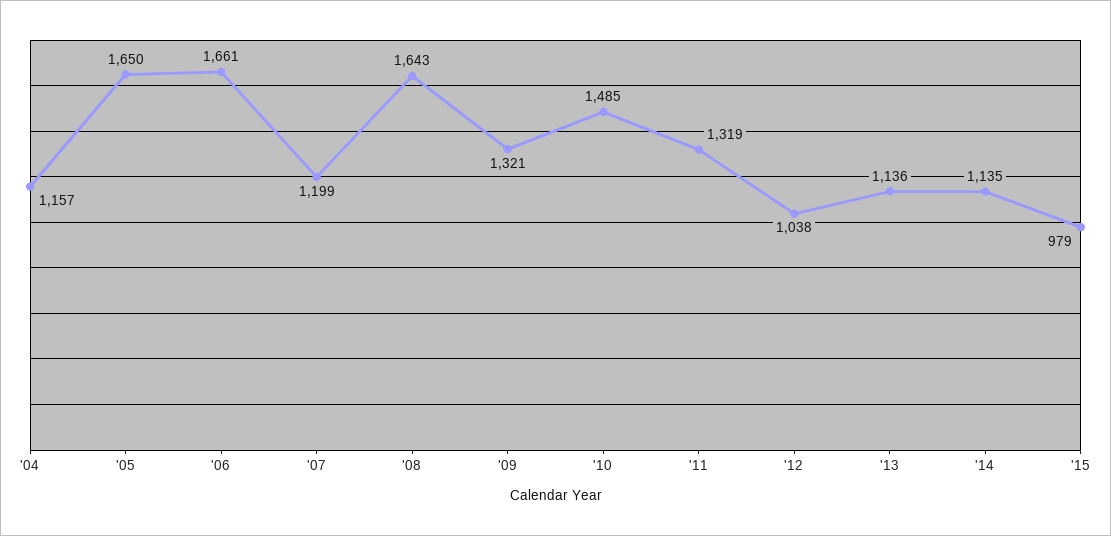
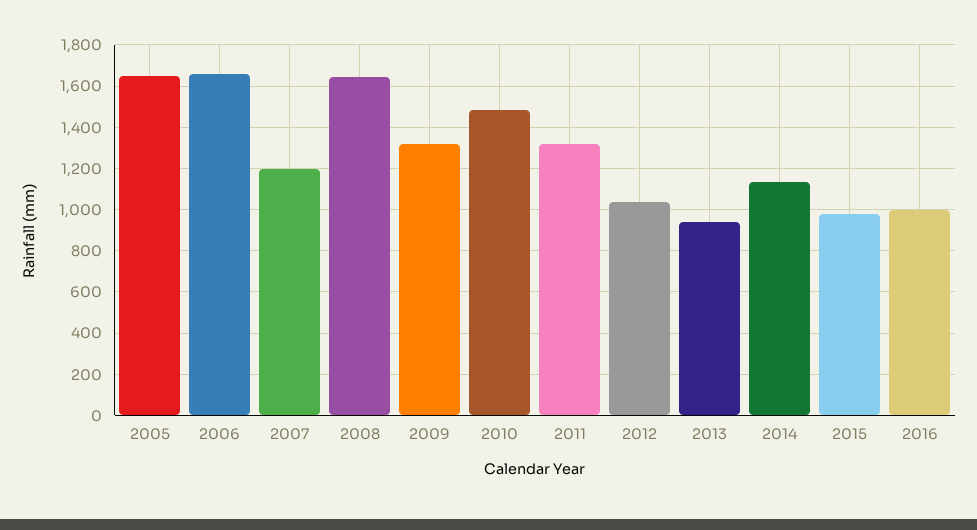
'04: 1157 -> none
'13: 1136 -> 950
2016: none -> 1000

